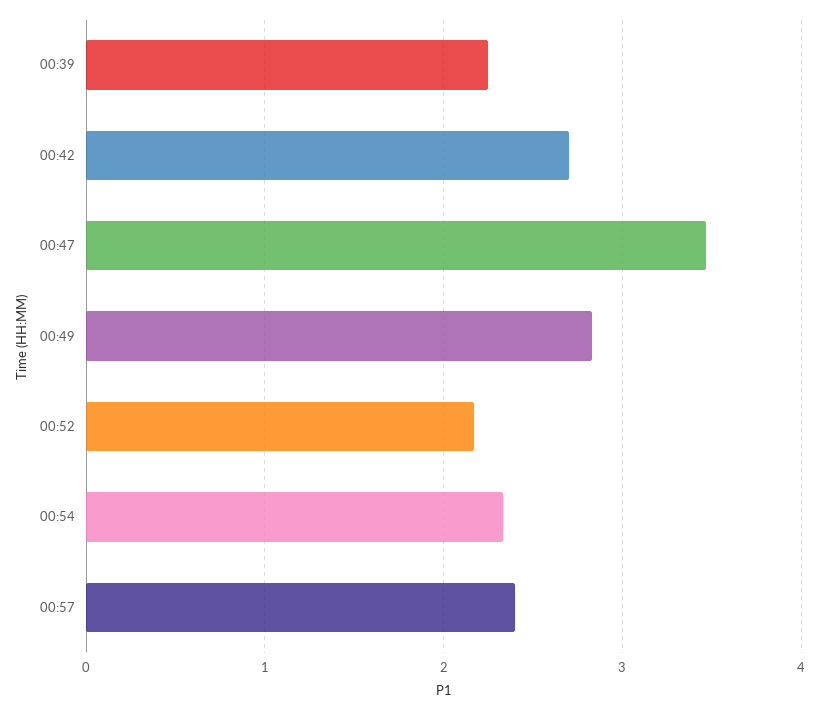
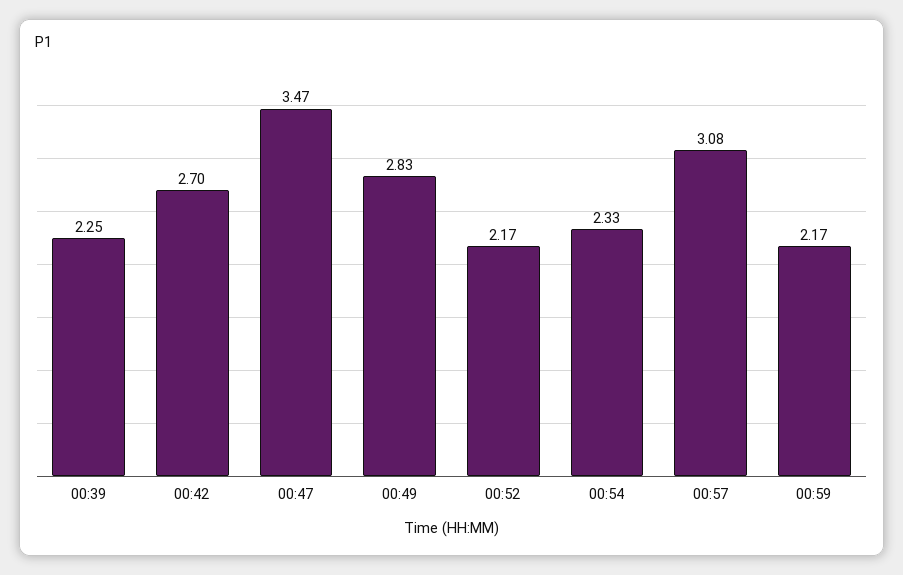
00:57: 2.4 -> 3.08
00:59: none -> 2.17

